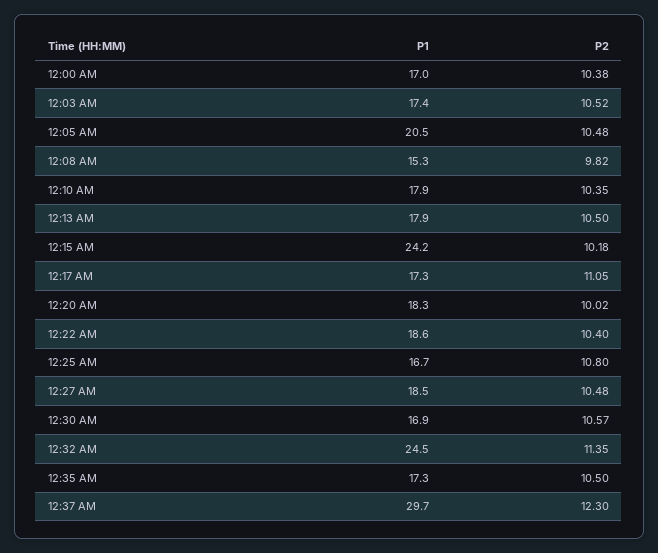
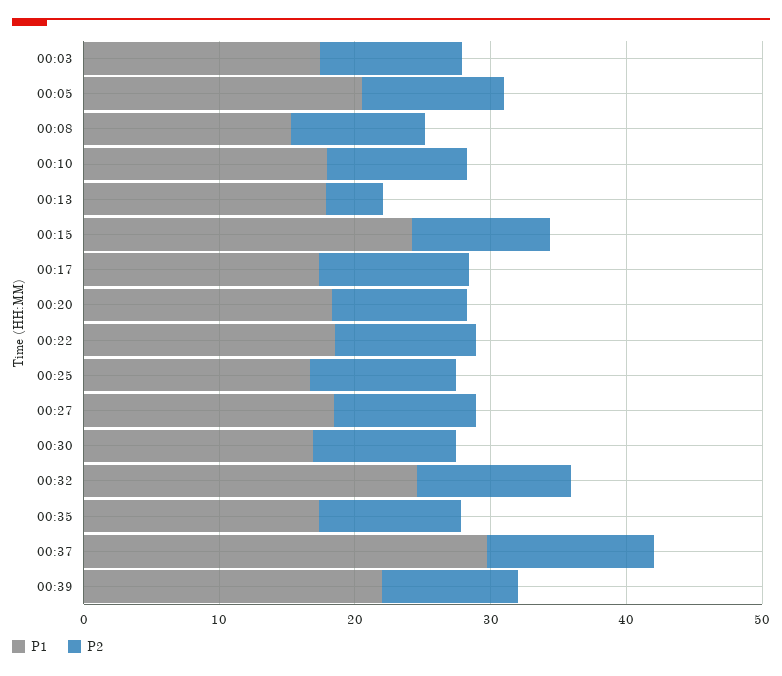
P1, 12:00 AM: 17 -> none
P2, 12:00 AM: 10.38 -> none
P2, 12:13 AM: 10.5 -> 4
P1, 00:39: none -> 22
P2, 00:39: none -> 10

